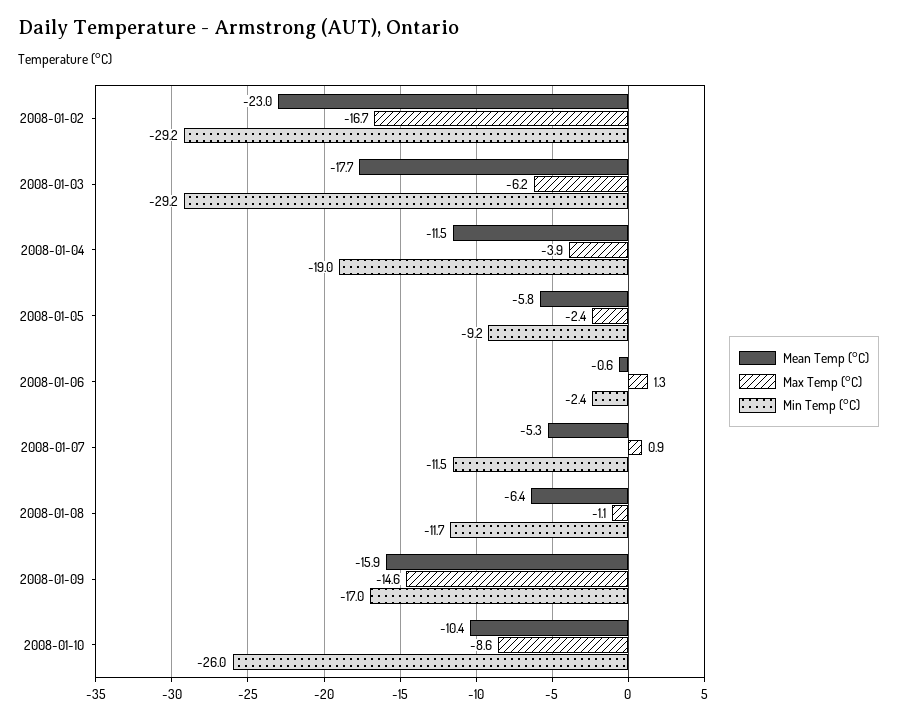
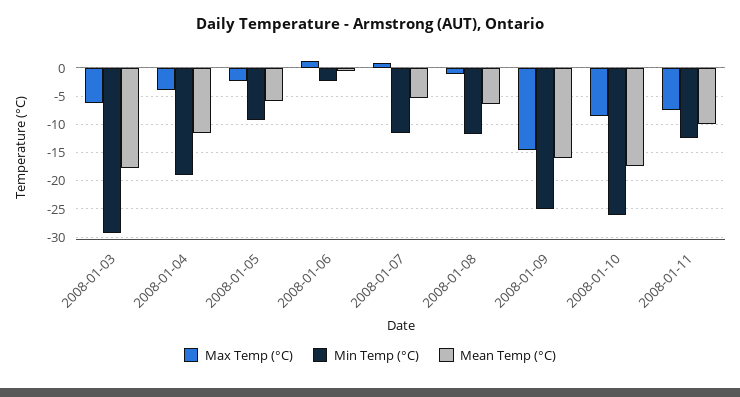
Mean Temp (°C), 2008-01-02: -23 -> none
Max Temp (°C), 2008-01-02: -16.7 -> none
Min Temp (°C), 2008-01-02: -29.2 -> none
Min Temp (°C), 2008-01-09: -17 -> -25
Mean Temp (°C), 2008-01-10: -10.4 -> -17.5
Max Temp (°C), 2008-01-11: none -> -7.5
Min Temp (°C), 2008-01-11: none -> -12.5
Mean Temp (°C), 2008-01-11: none -> -10

